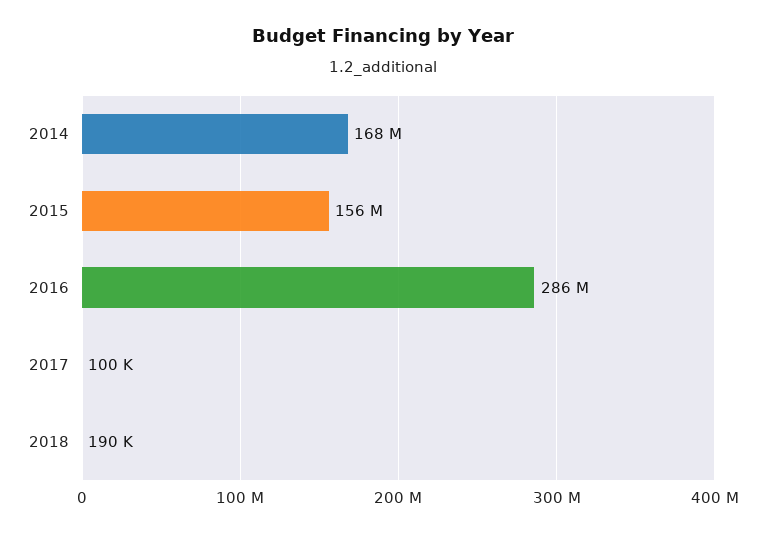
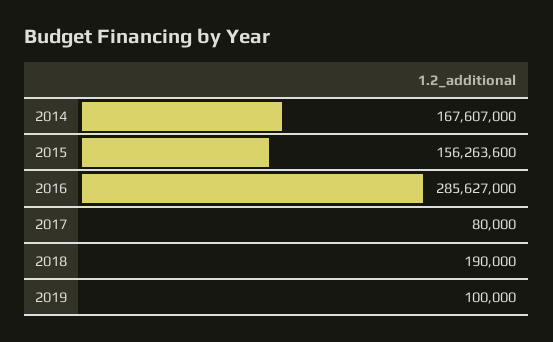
2017: 100000 -> 80000
2019: none -> 100000

